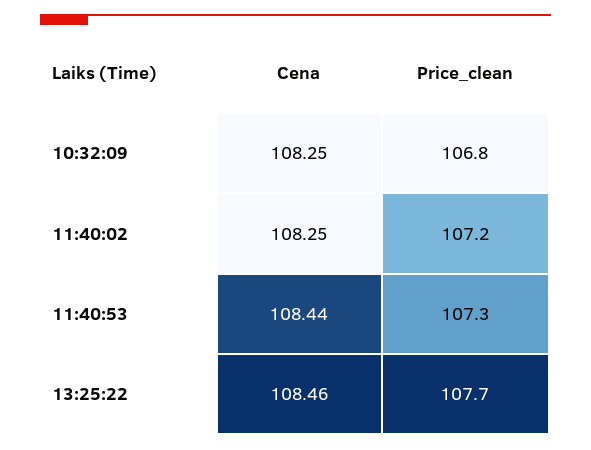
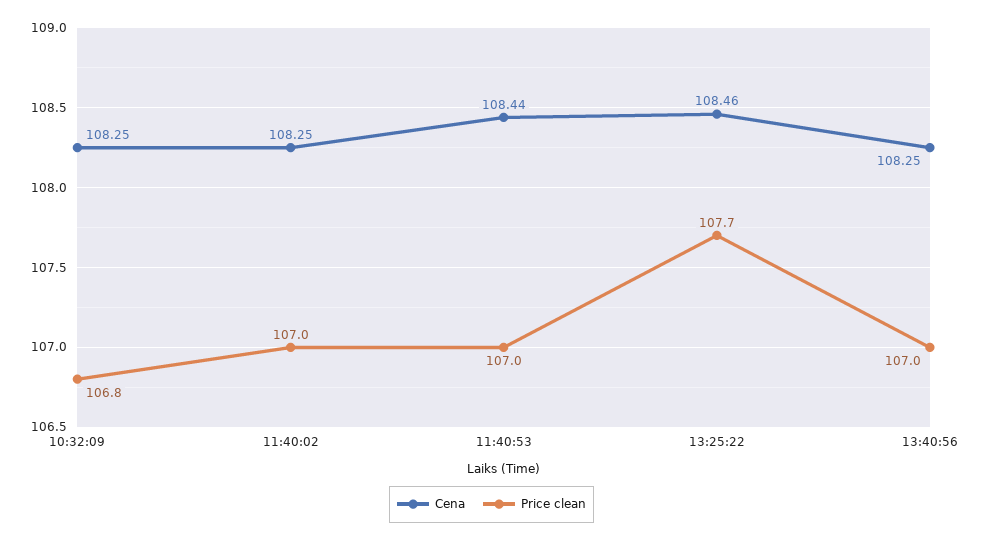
Price_clean, 11:40:02: 107.2 -> 107
Price_clean, 11:40:53: 107.3 -> 107
Cena, 13:40:56: none -> 108.25
Price_clean, 13:40:56: none -> 107

